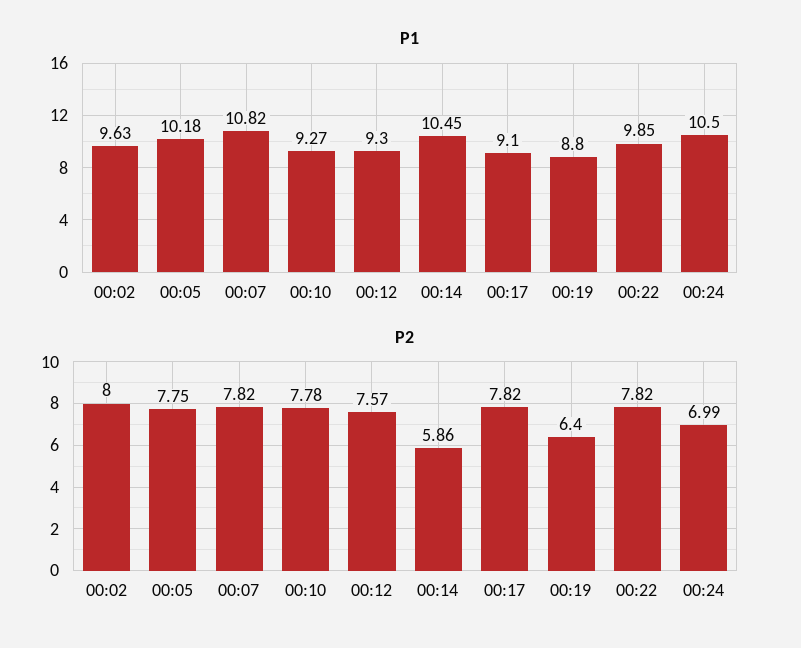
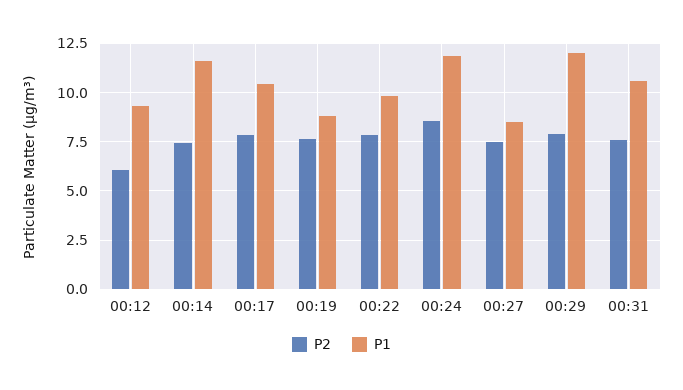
P1, 00:02: 9.63 -> none
P1, 00:05: 10.18 -> none
P1, 00:07: 10.82 -> none
P1, 00:10: 9.27 -> none
P1, 00:14: 10.45 -> 11.5
P1, 00:17: 9.1 -> 10.5
P1, 00:24: 10.5 -> 12
P2, 00:02: 8 -> none
P2, 00:05: 7.75 -> none
P2, 00:07: 7.82 -> none
P2, 00:10: 7.78 -> none
P2, 00:12: 7.57 -> 6
P2, 00:14: 5.86 -> 7.5
P2, 00:19: 6.4 -> 7.5
P2, 00:24: 6.99 -> 8.5
P2, 00:27: none -> 7.5
P1, 00:27: none -> 8.5
P2, 00:29: none -> 8
P1, 00:29: none -> 12
P2, 00:31: none -> 7.5
P1, 00:31: none -> 10.5

